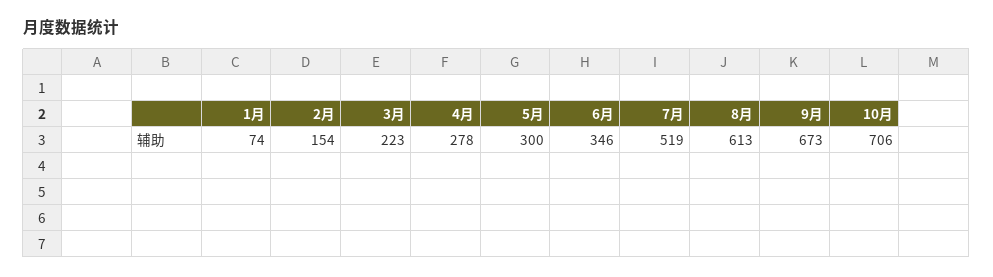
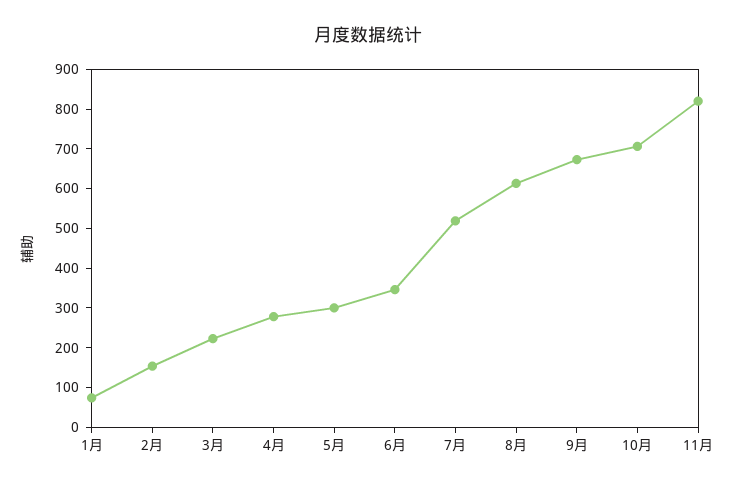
11月: none -> 825

